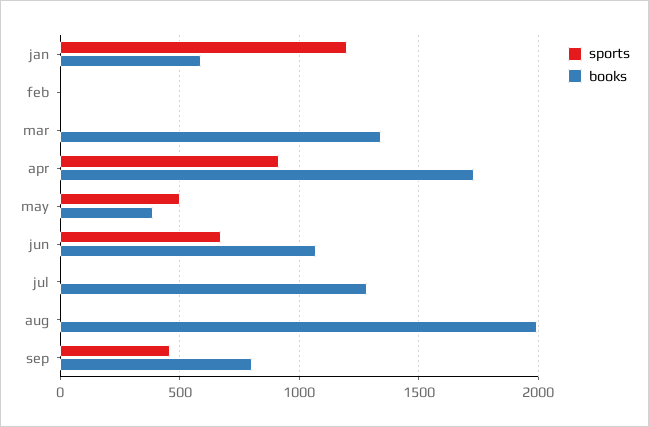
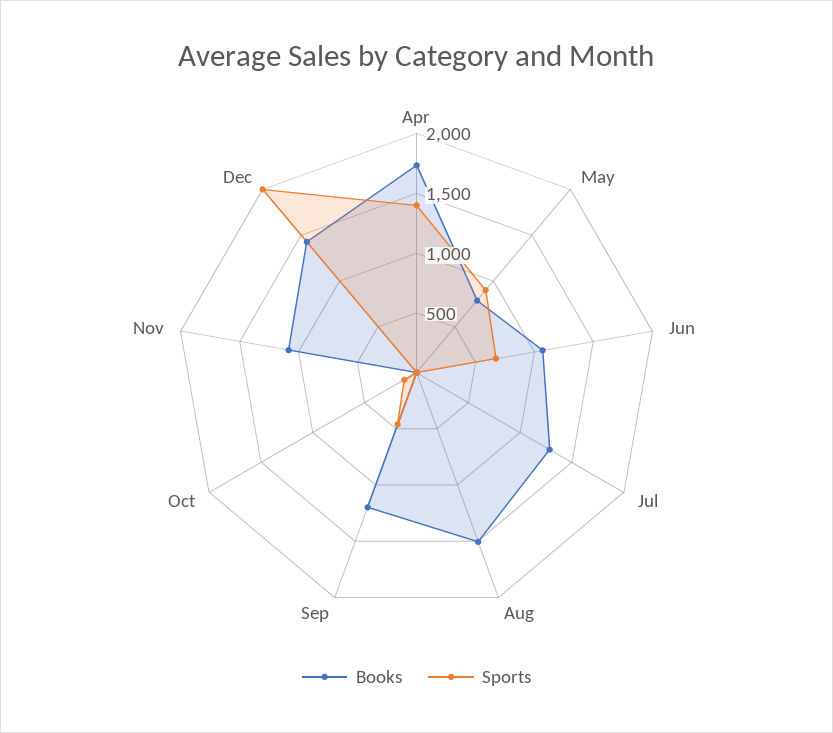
sports, jan: 1200 -> none
books, jan: 600 -> none
sports, feb: 0 -> none
books, feb: 0 -> none
sports, mar: 0 -> none
books, mar: 1350 -> none
sports, apr: 900 -> 1400
sports, may: 500 -> 900
books, may: 400 -> 800
books, aug: 2000 -> 1500
books, sep: 800 -> 1200
books, Oct: none -> 0
sports, Oct: none -> 100
books, Nov: none -> 1100
sports, Nov: none -> 0
books, Dec: none -> 1400
sports, Dec: none -> 2000

